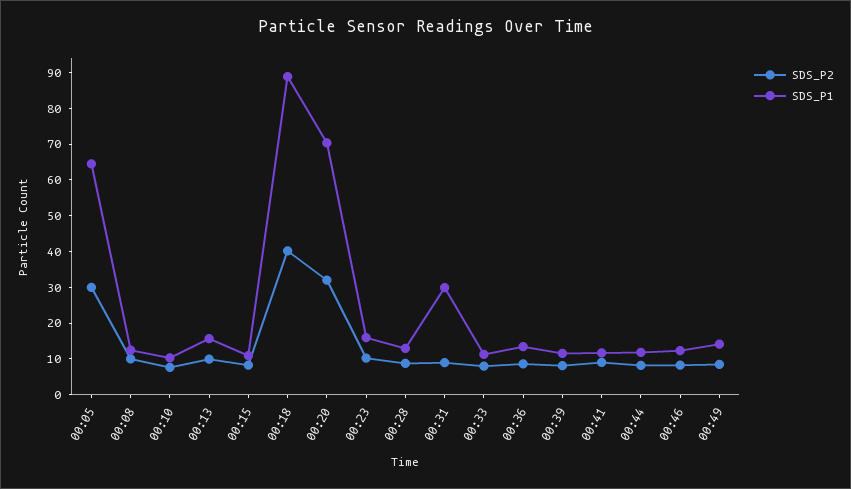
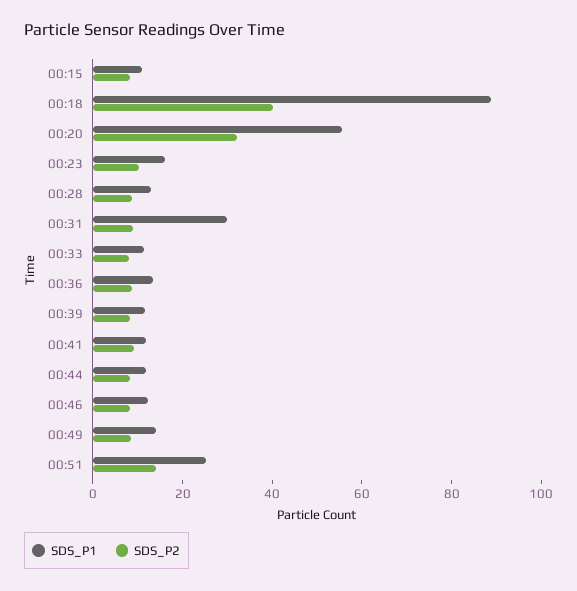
SDS_P2, 00:05: 30 -> none
SDS_P1, 00:05: 65 -> none
SDS_P2, 00:08: 10 -> none
SDS_P1, 00:08: 12.5 -> none
SDS_P2, 00:10: 7.5 -> none
SDS_P1, 00:10: 10 -> none
SDS_P2, 00:13: 10 -> none
SDS_P1, 00:13: 15 -> none
SDS_P1, 00:20: 70 -> 55
SDS_P1, 00:51: none -> 25
SDS_P2, 00:51: none -> 15

